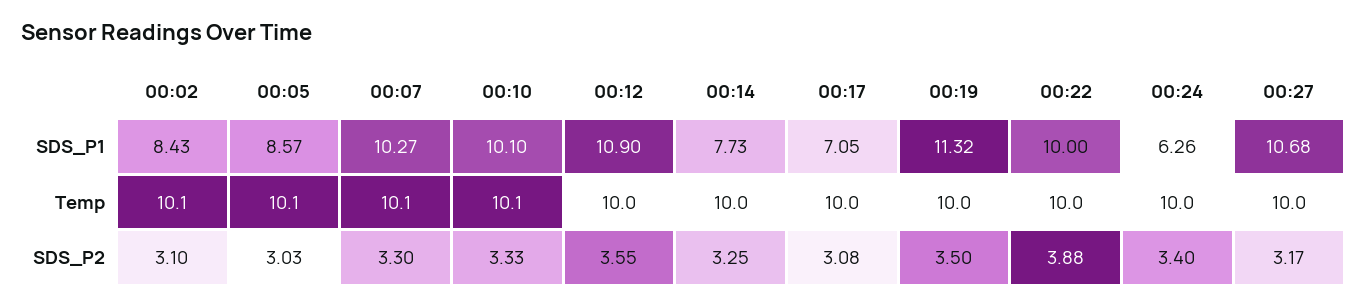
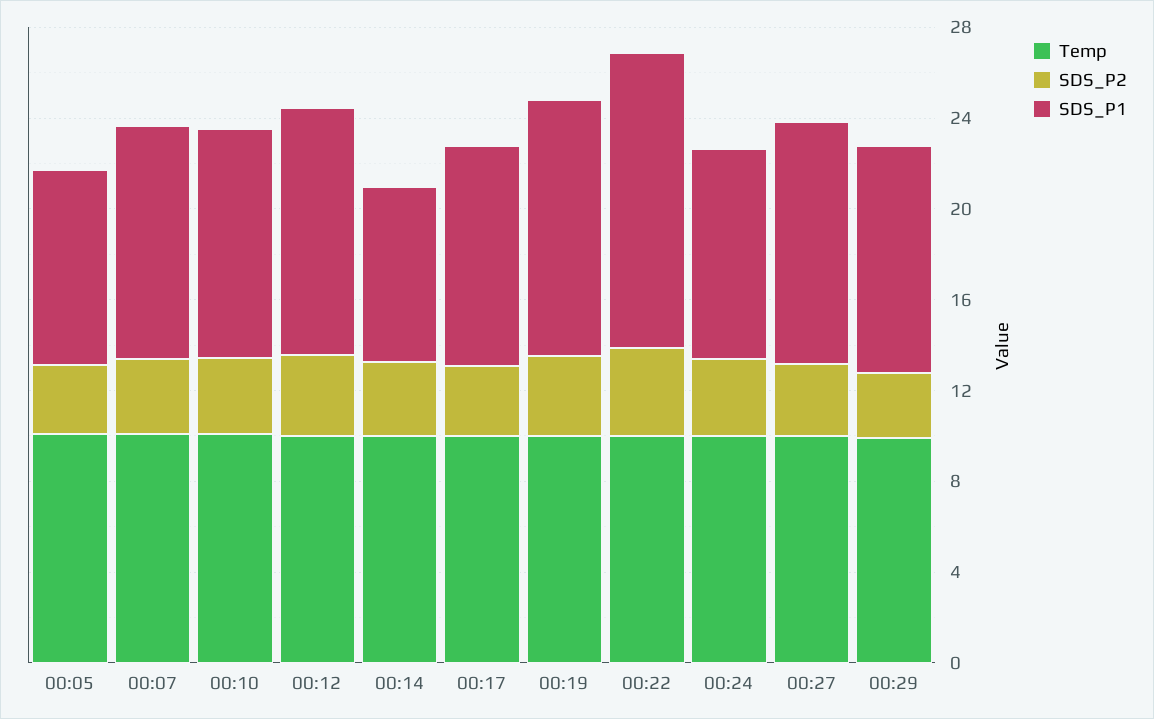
SDS_P1, 00:02: 8.43 -> none
SDS_P1, 00:17: 7.05 -> 10
SDS_P1, 00:22: 10 -> 13
SDS_P1, 00:24: 6.26 -> 9
Temp, 00:02: 10.1 -> none
SDS_P2, 00:02: 3.1 -> none
Temp, 00:29: none -> 10
SDS_P2, 00:29: none -> 3
SDS_P1, 00:29: none -> 10

